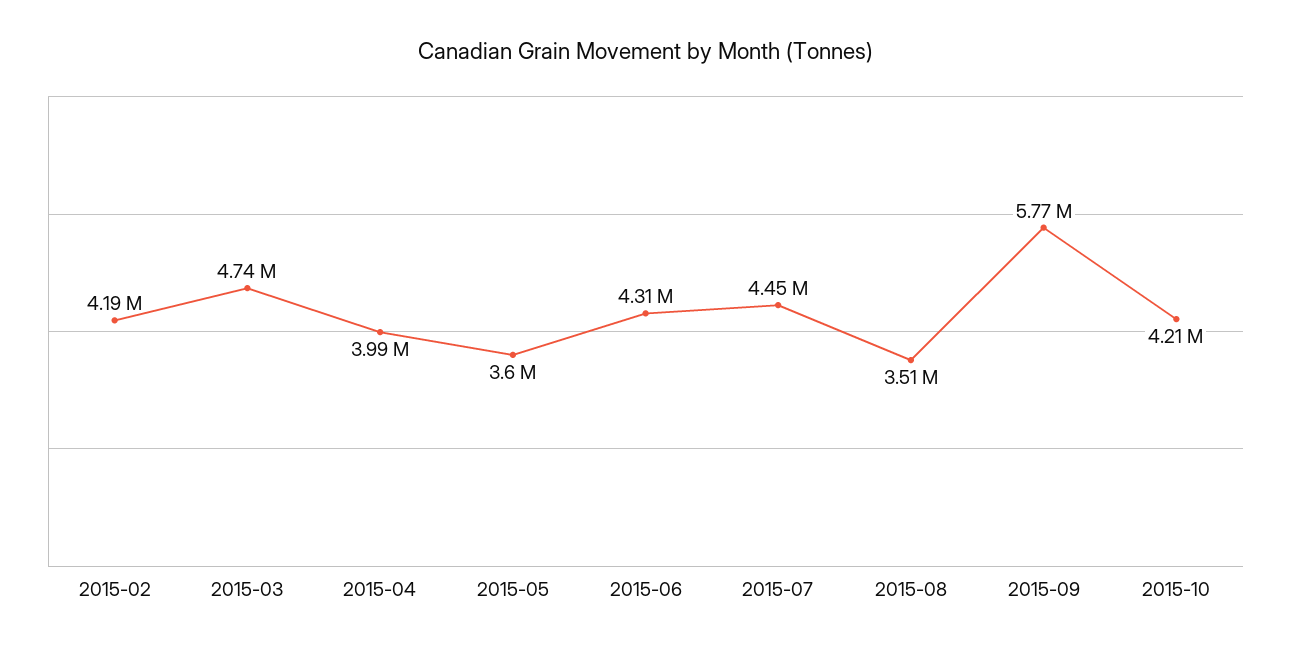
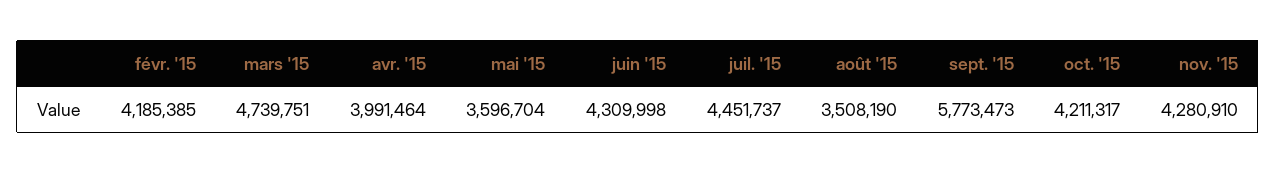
nov. '15: none -> 4280910

